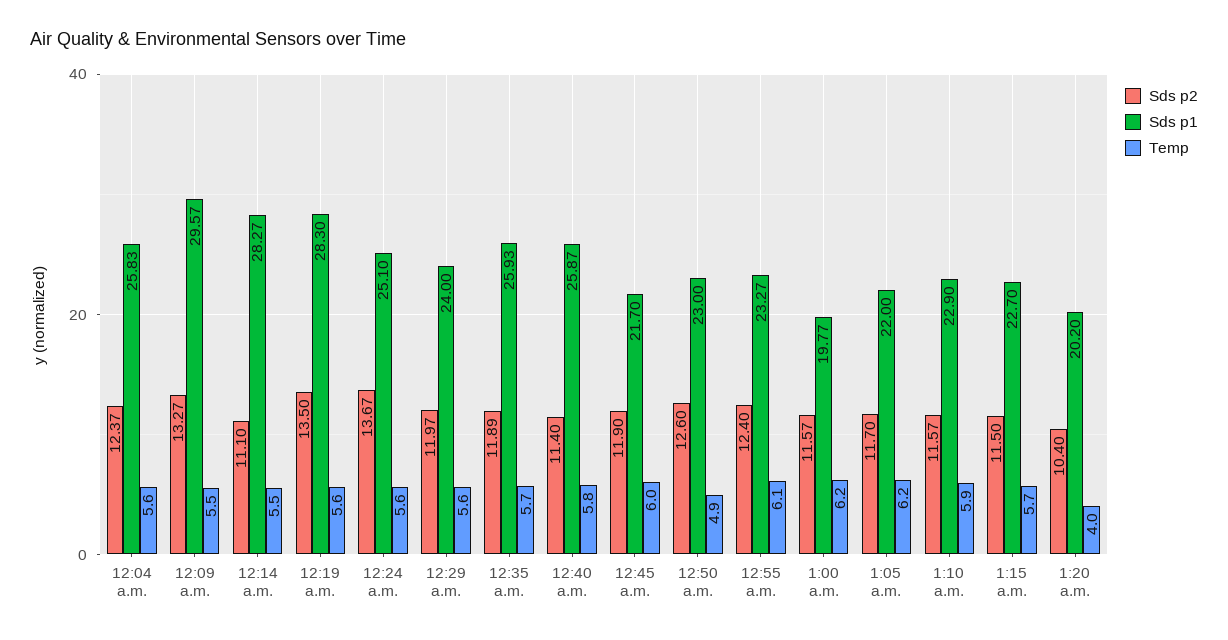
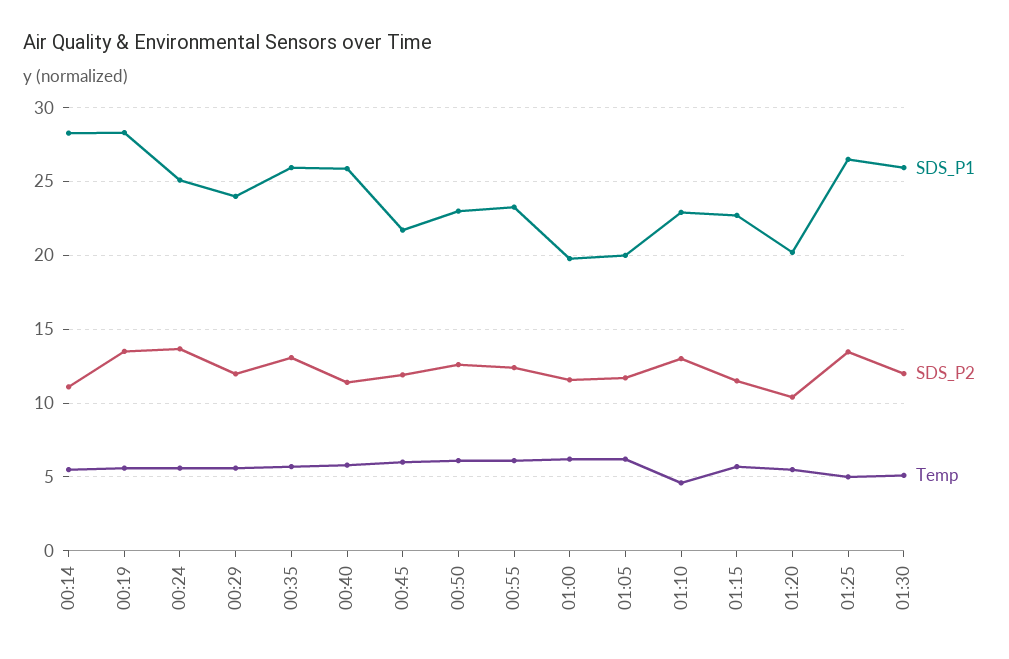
Sds p2, 12:04 a.m.: 12.37 -> none
Sds p1, 12:04 a.m.: 25.83 -> none
Temp, 12:04 a.m.: 5.6 -> none
Sds p2, 12:09 a.m.: 13.27 -> none
Sds p1, 12:09 a.m.: 29.57 -> none
Temp, 12:09 a.m.: 5.5 -> none
Sds p2, 12:35 a.m.: 11.89 -> 13
Temp, 12:50 a.m.: 4.9 -> 6
Sds p1, 1:05 a.m.: 22 -> 20
Sds p2, 1:10 a.m.: 11.57 -> 13
Temp, 1:10 a.m.: 5.9 -> 4.5
Temp, 1:20 a.m.: 4 -> 5.5
Sds p1, 01:25: none -> 26.5
Sds p2, 01:25: none -> 13.5
Temp, 01:25: none -> 5
Sds p1, 01:30: none -> 26
Sds p2, 01:30: none -> 12
Temp, 01:30: none -> 5

